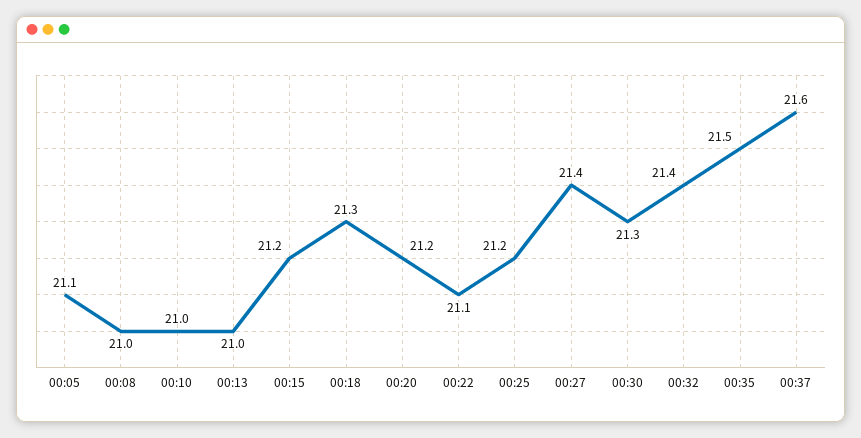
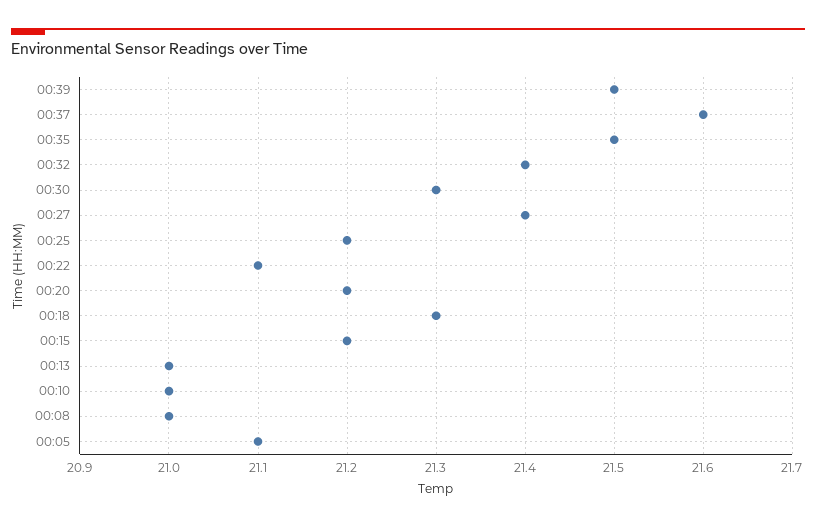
00:39: none -> 21.5

